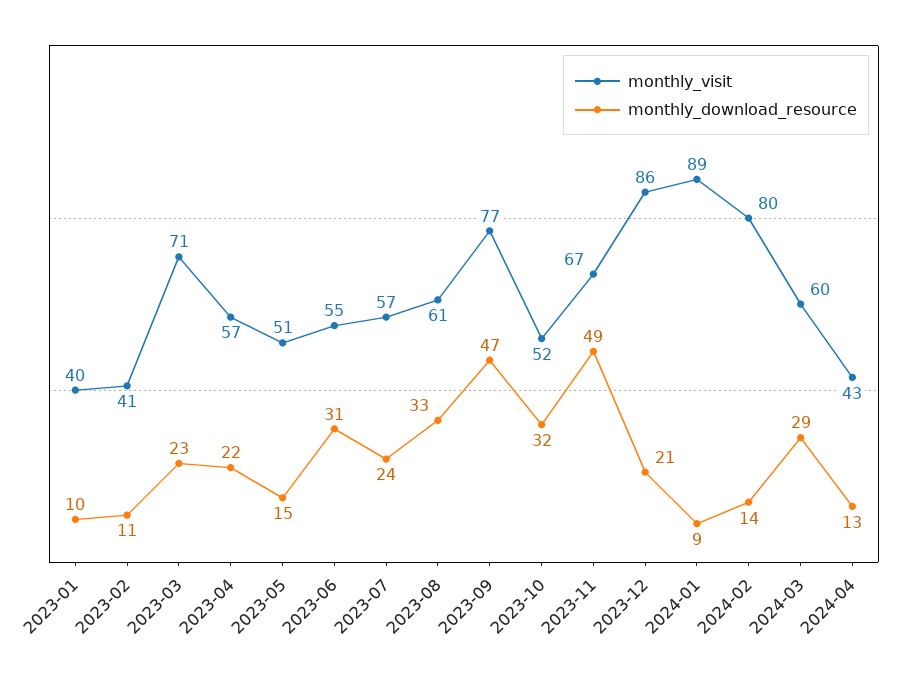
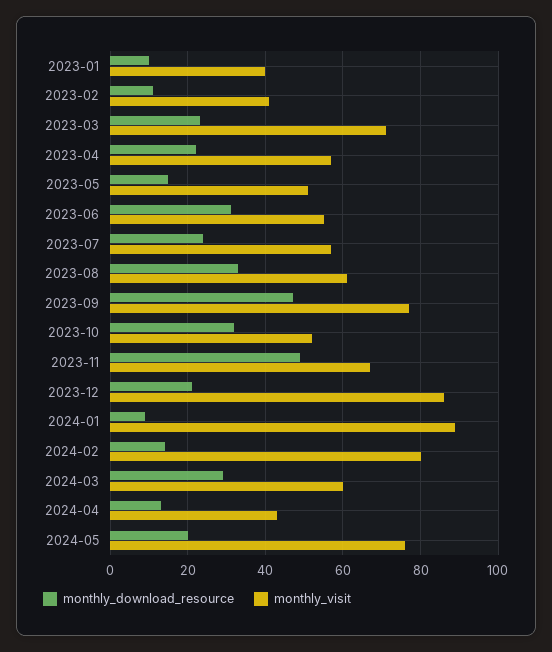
monthly_download_resource, 2024-05: none -> 20
monthly_visit, 2024-05: none -> 75

